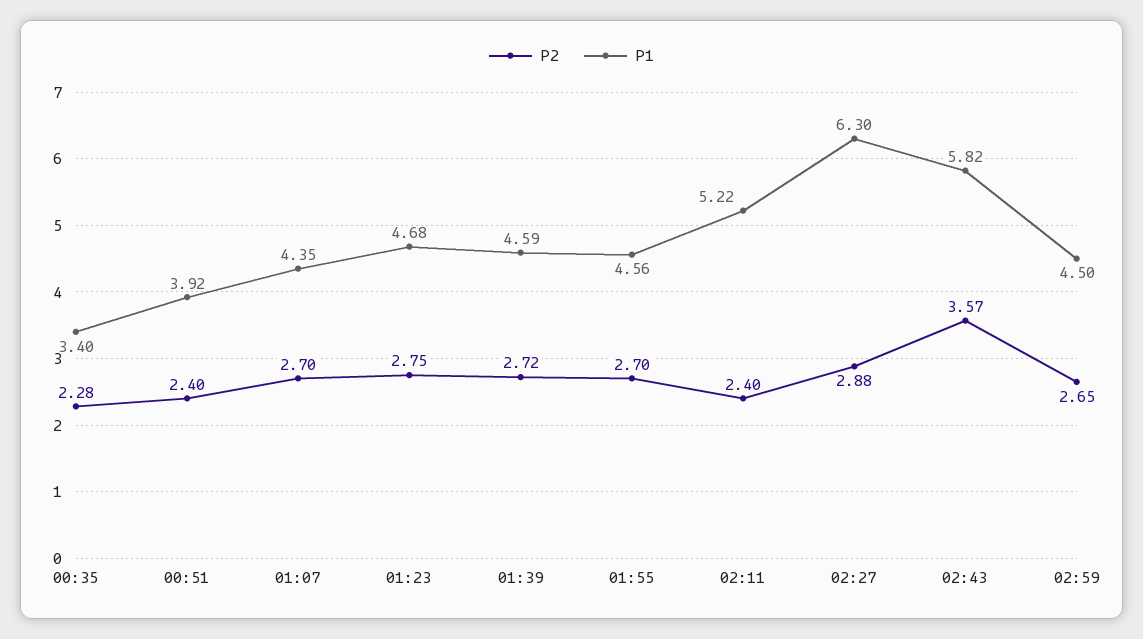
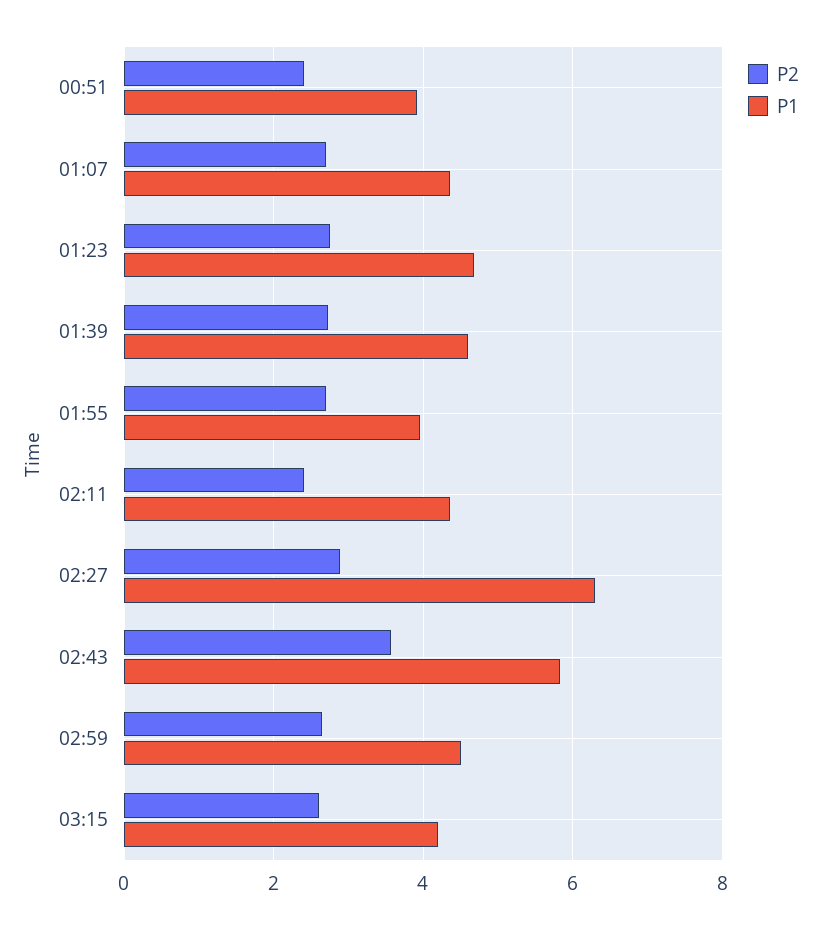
P2, 00:35: 2.28 -> none
P1, 00:35: 3.4 -> none
P1, 01:55: 4.56 -> 4
P1, 02:11: 5.22 -> 4.4
P2, 03:15: none -> 2.6
P1, 03:15: none -> 4.2

